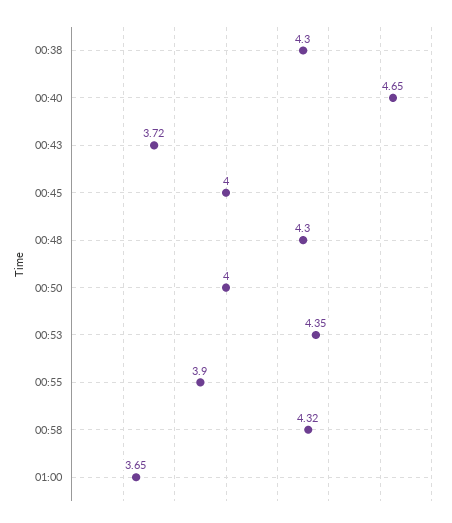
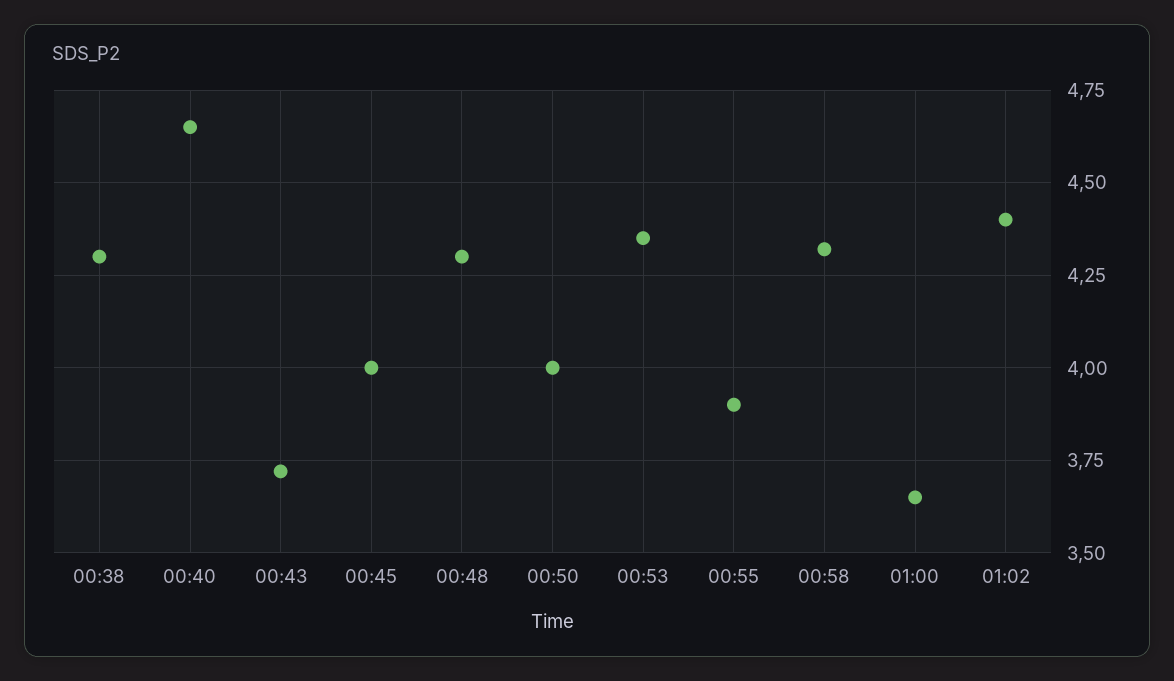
01:02: none -> 4.4

